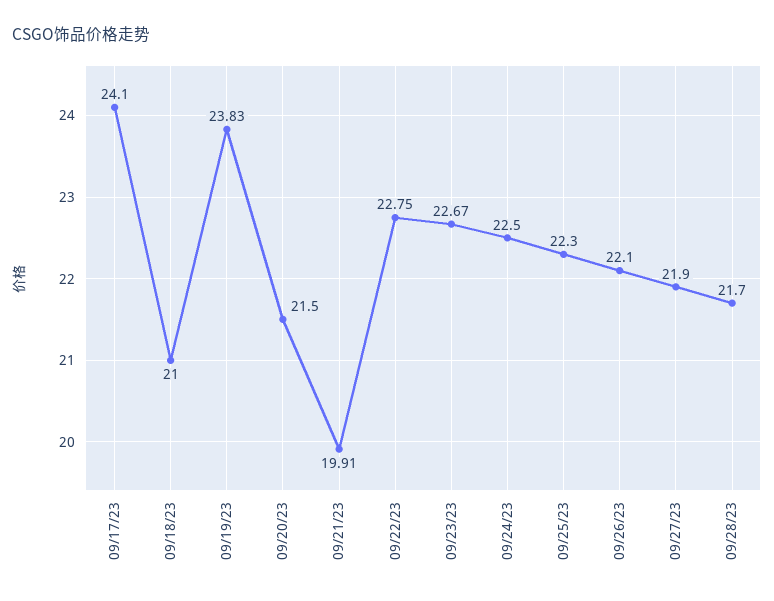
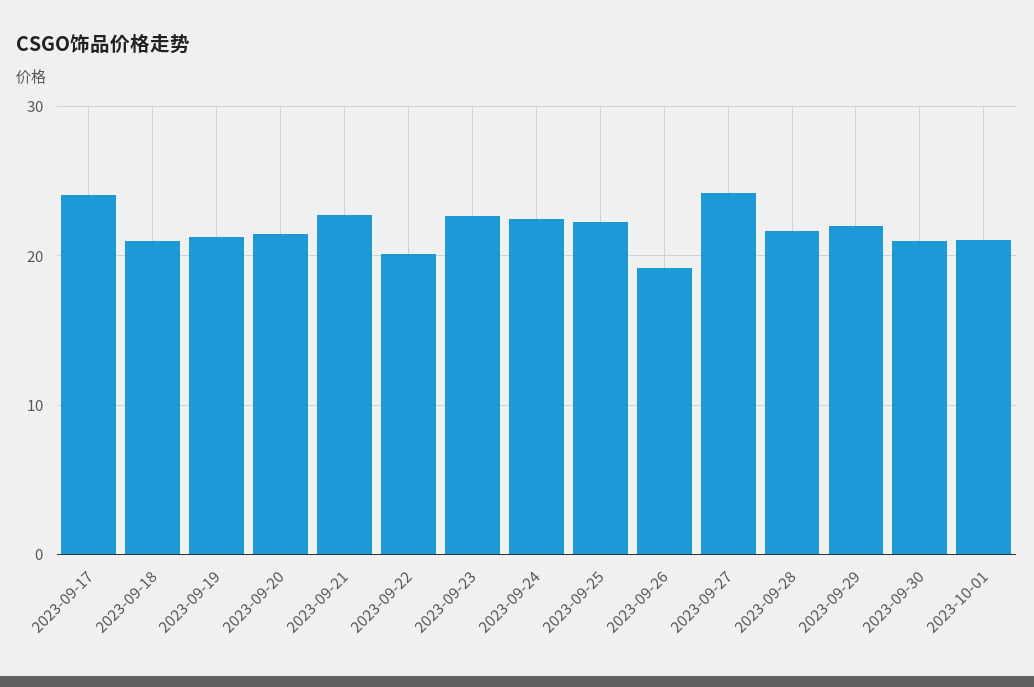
09/19/23: 23.83 -> 21
09/21/23: 19.91 -> 23
09/22/23: 22.75 -> 20
09/26/23: 22.1 -> 19
09/27/23: 21.9 -> 24
2023-09-29: none -> 22
2023-09-30: none -> 21
2023-10-01: none -> 21

